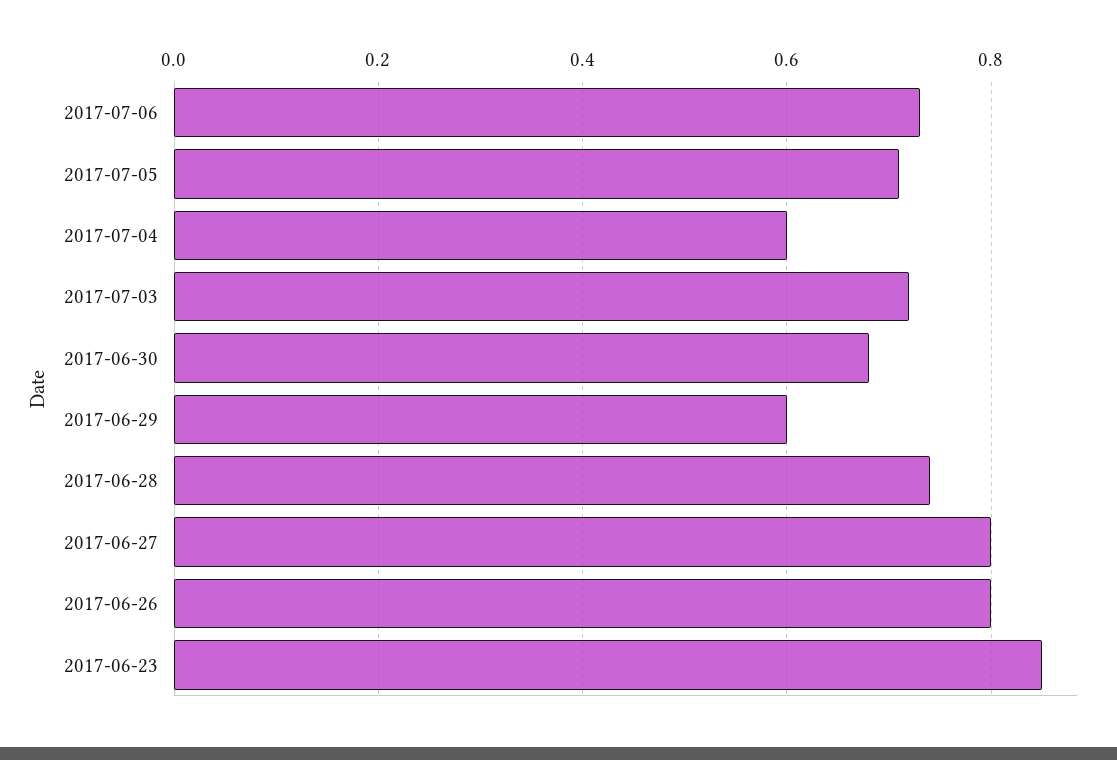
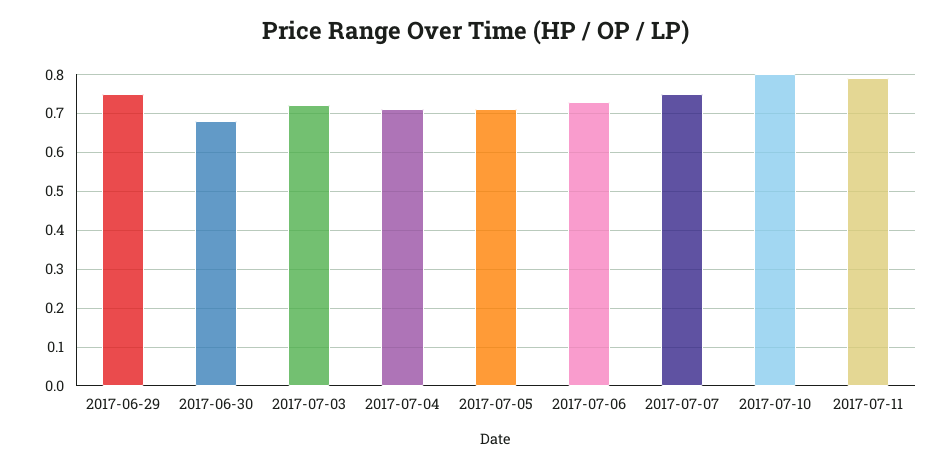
2017-07-04: 0.6 -> 0.7
2017-06-29: 0.6 -> 0.75
2017-06-28: 0.75 -> none
2017-06-27: 0.8 -> none
2017-06-26: 0.8 -> none
2017-06-23: 0.85 -> none
2017-07-07: none -> 0.75
2017-07-10: none -> 0.8
2017-07-11: none -> 0.8

